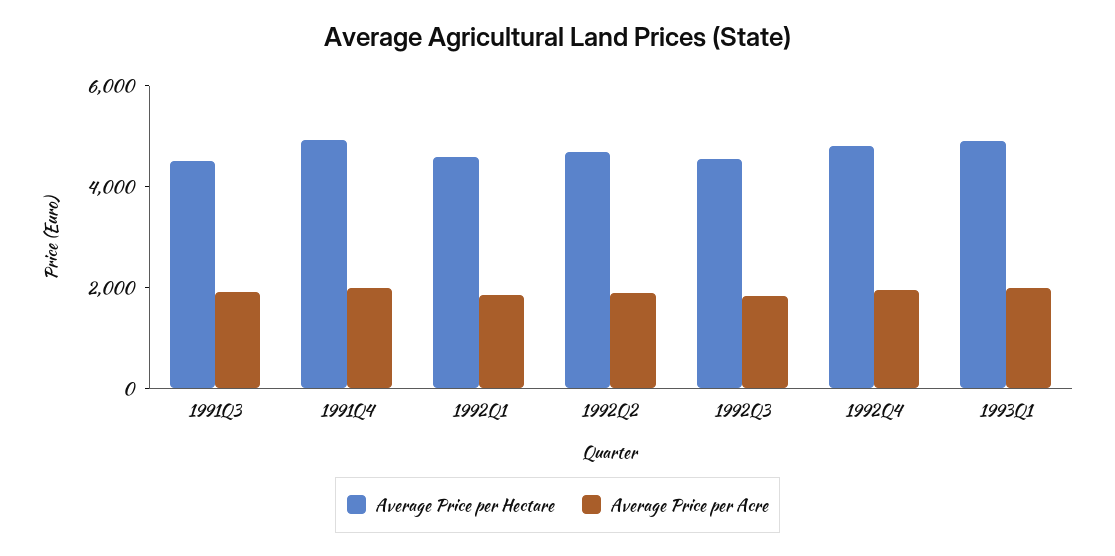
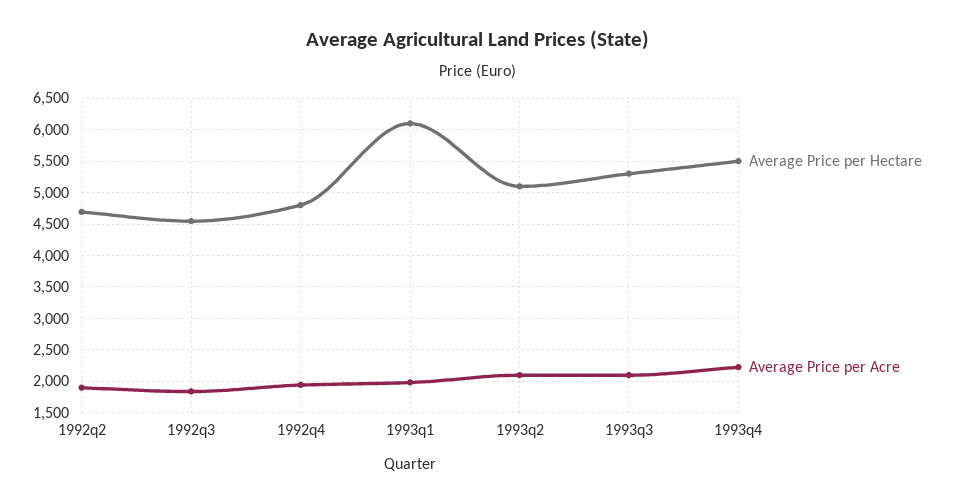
Average Price per Hectare, 1991Q3: 4500 -> none
Average Price per Acre, 1991Q3: 2000 -> none
Average Price per Hectare, 1991Q4: 5000 -> none
Average Price per Acre, 1991Q4: 2000 -> none
Average Price per Hectare, 1992Q1: 4500 -> none
Average Price per Acre, 1992Q1: 2000 -> none
Average Price per Hectare, 1993Q1: 5000 -> 6100
Average Price per Hectare, 1993q2: none -> 5100
Average Price per Acre, 1993q2: none -> 2100
Average Price per Hectare, 1993q3: none -> 5300
Average Price per Acre, 1993q3: none -> 2100
Average Price per Hectare, 1993q4: none -> 5500
Average Price per Acre, 1993q4: none -> 2200

